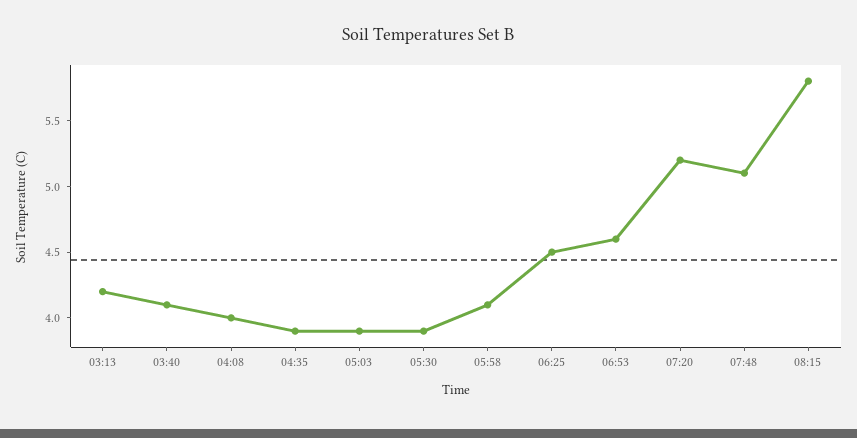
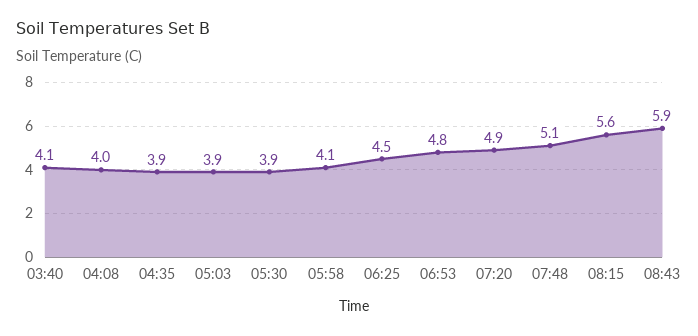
03:13: 4.2 -> none
06:53: 4.6 -> 4.8
07:20: 5.2 -> 4.9
08:15: 5.8 -> 5.6
08:43: none -> 5.9

